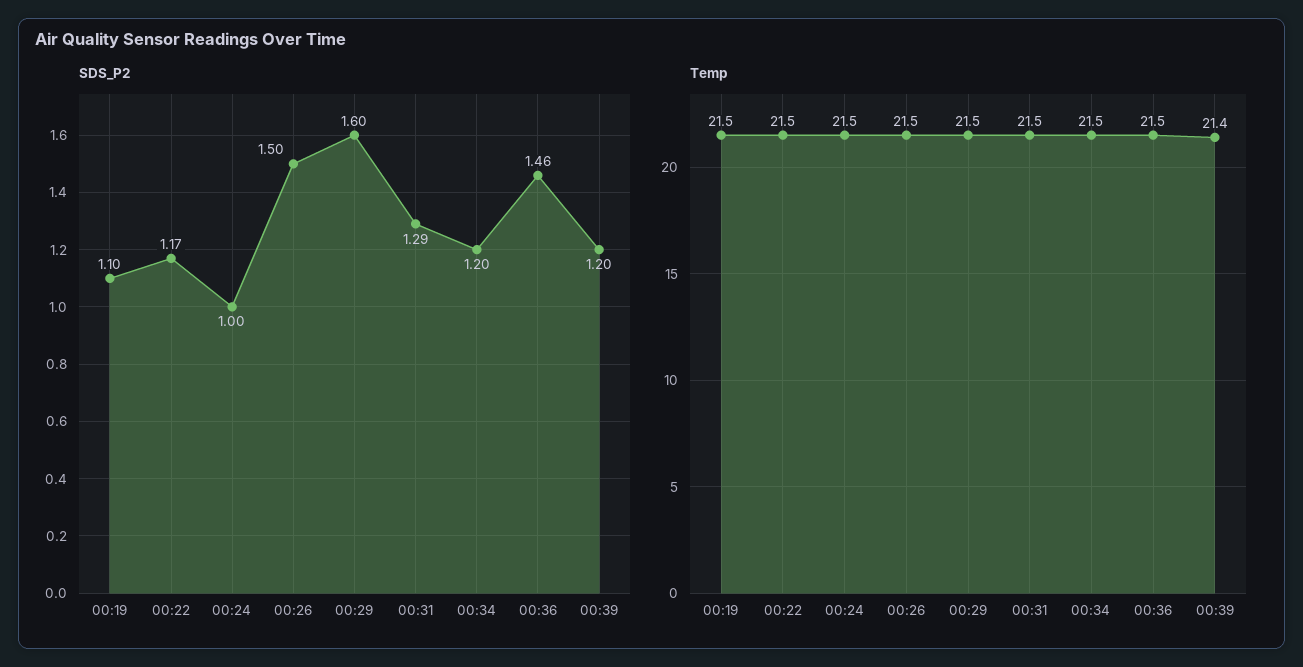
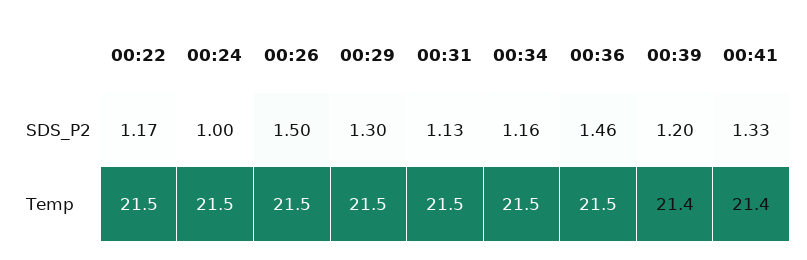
SDS_P2, 00:19: 1.1 -> none
SDS_P2, 00:29: 1.6 -> 1.3
SDS_P2, 00:31: 1.29 -> 1.13
SDS_P2, 00:34: 1.2 -> 1.16
Temp, 00:19: 21.5 -> none
SDS_P2, 00:41: none -> 1.33
Temp, 00:41: none -> 21.4

